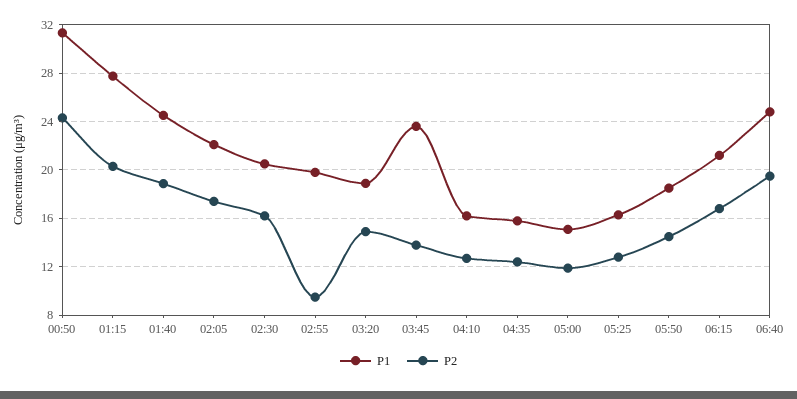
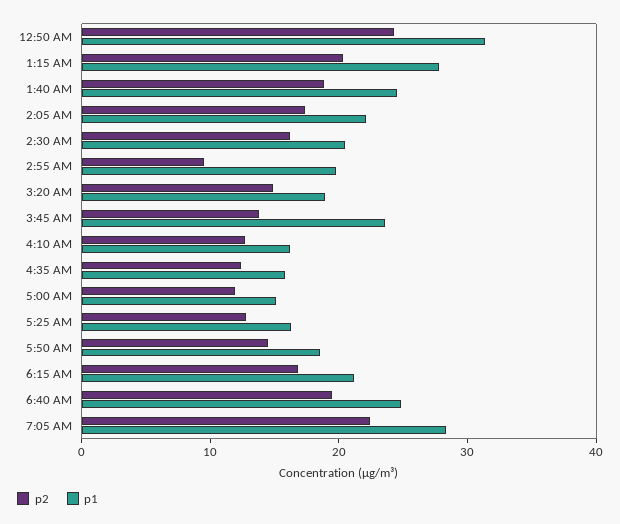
P2, 7:05 AM: none -> 22
P1, 7:05 AM: none -> 28

